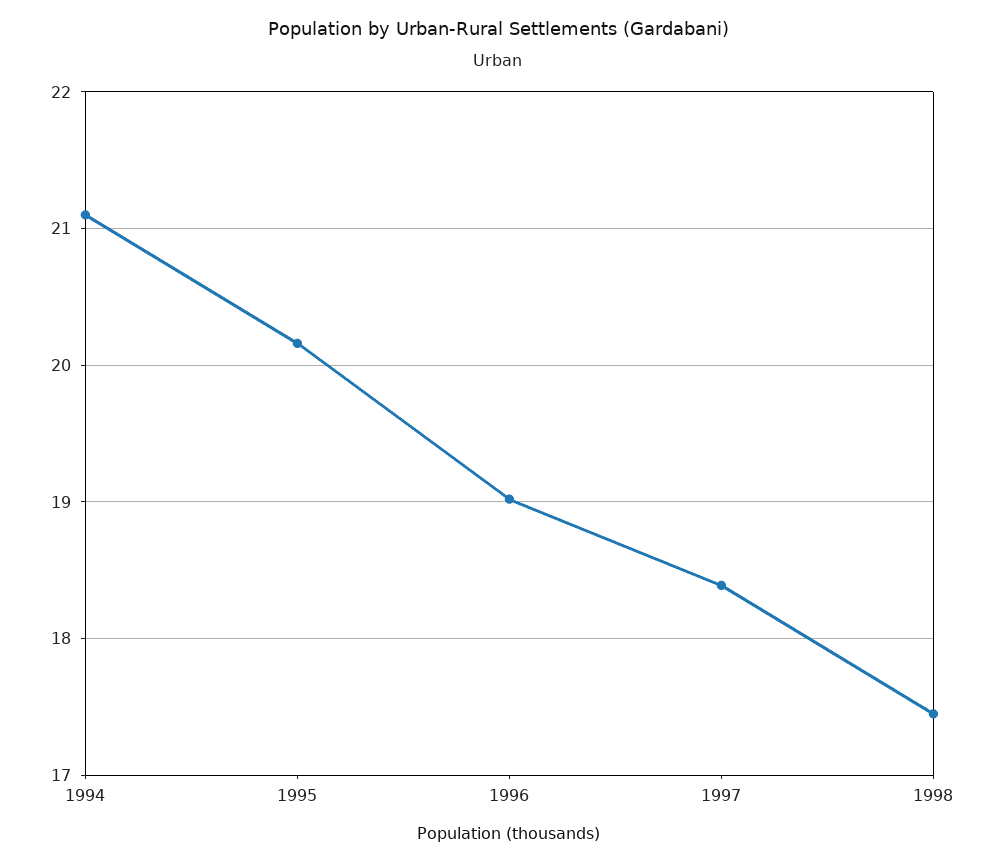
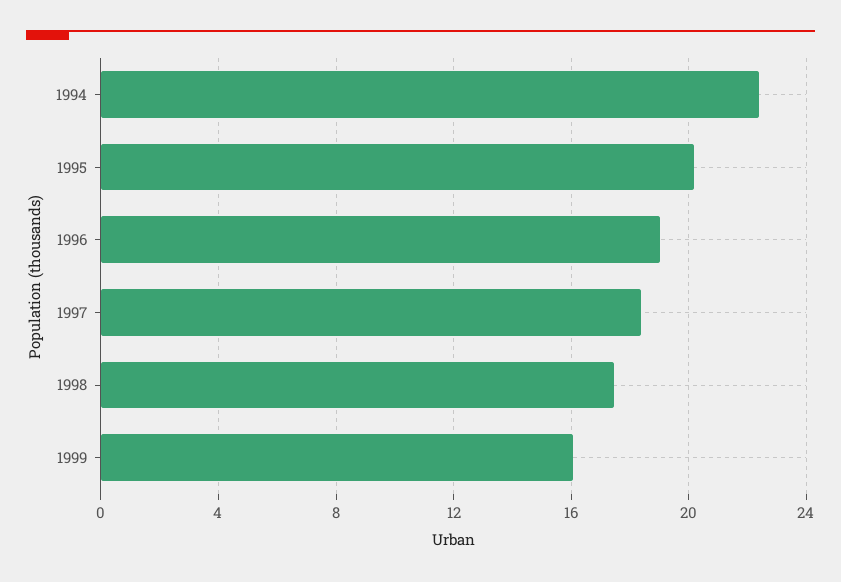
1994: 21.1 -> 22.5
1999: none -> 16

